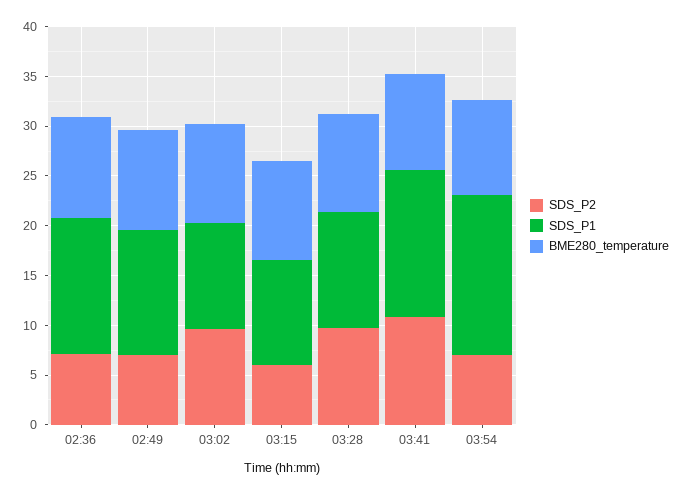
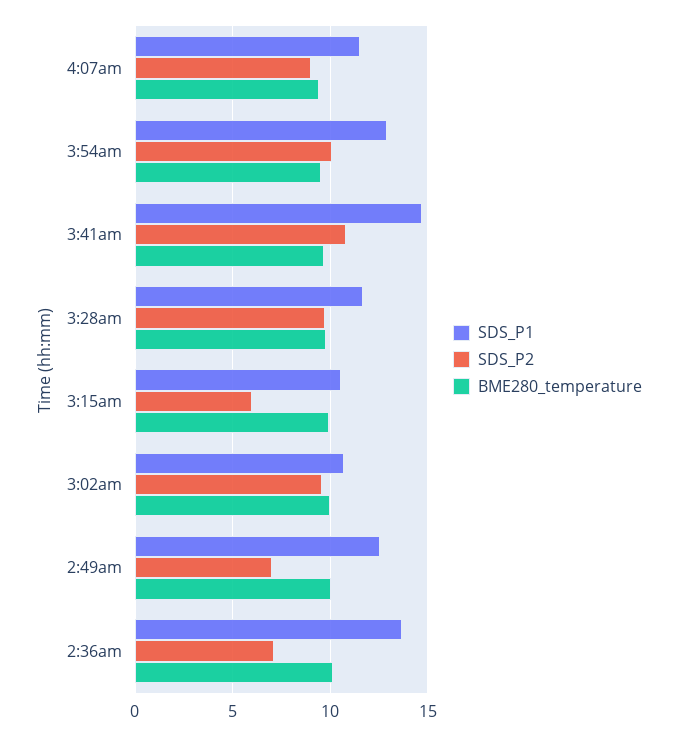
SDS_P2, 03:54: 7 -> 10
SDS_P1, 03:54: 16 -> 13
SDS_P1, 4:07am: none -> 11.5
SDS_P2, 4:07am: none -> 9
BME280_temperature, 4:07am: none -> 9.5

